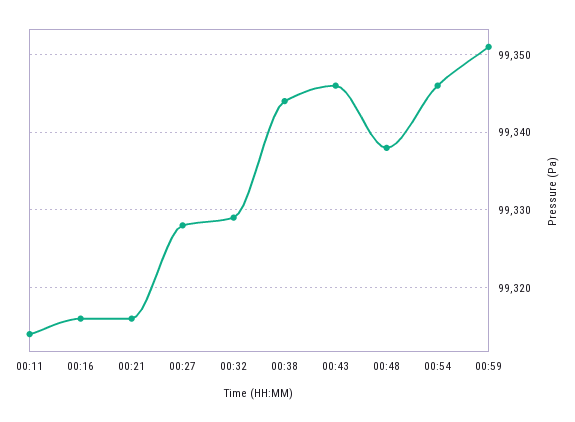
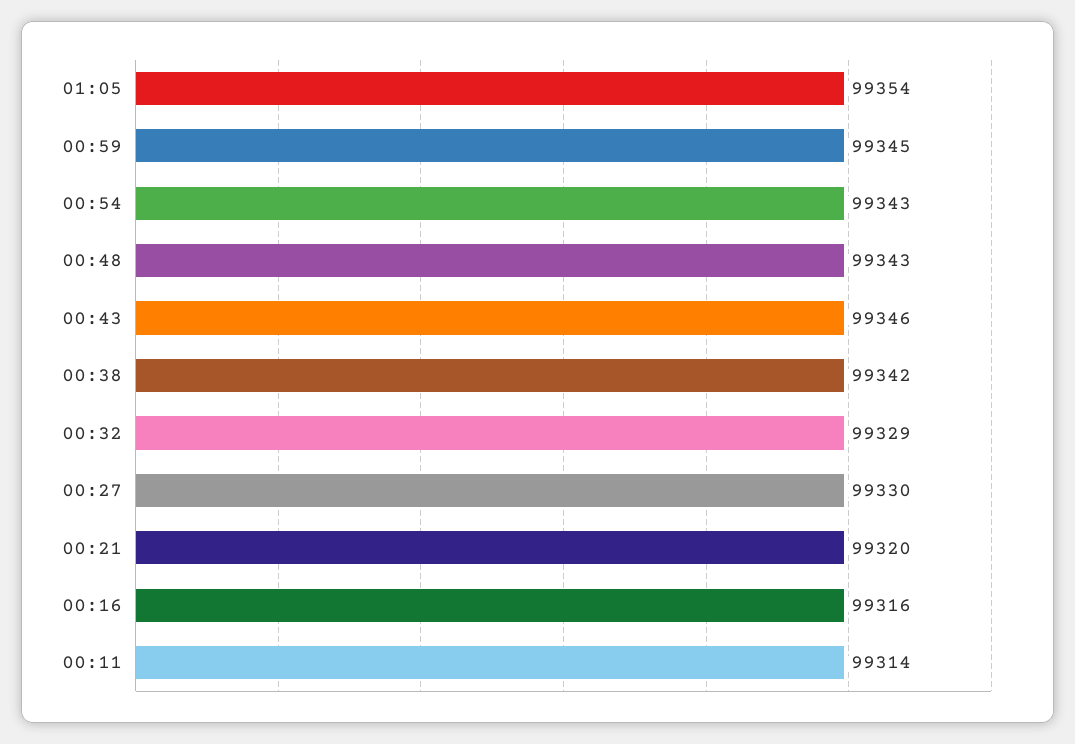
00:21: 99316 -> 99320
00:27: 99328 -> 99330
00:38: 99344 -> 99342
00:48: 99338 -> 99343
00:54: 99346 -> 99343
00:59: 99351 -> 99345
01:05: none -> 99354

